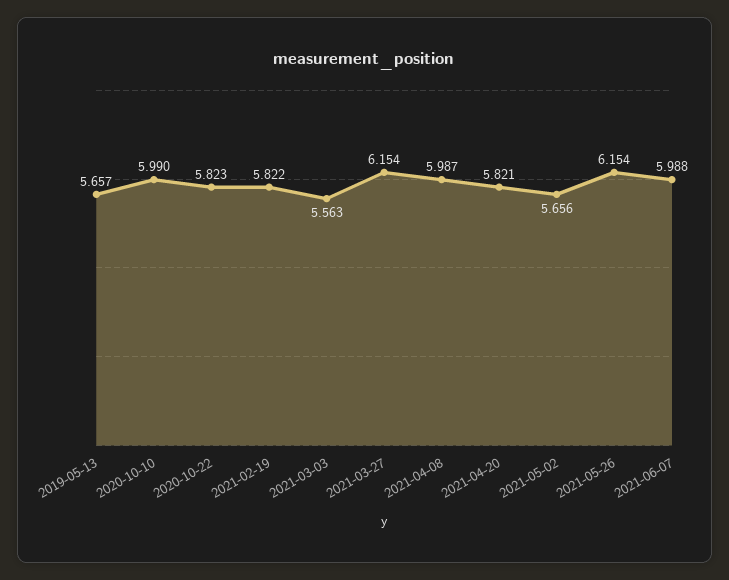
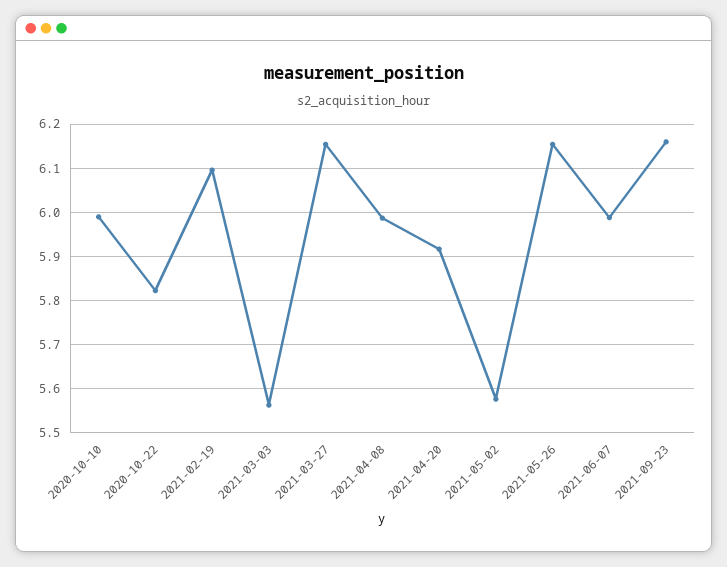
2019-05-13: 5.657 -> none
2021-02-19: 5.822 -> 6.1
2021-04-20: 5.821 -> 5.92
2021-05-02: 5.656 -> 5.58
2021-09-23: none -> 6.16

